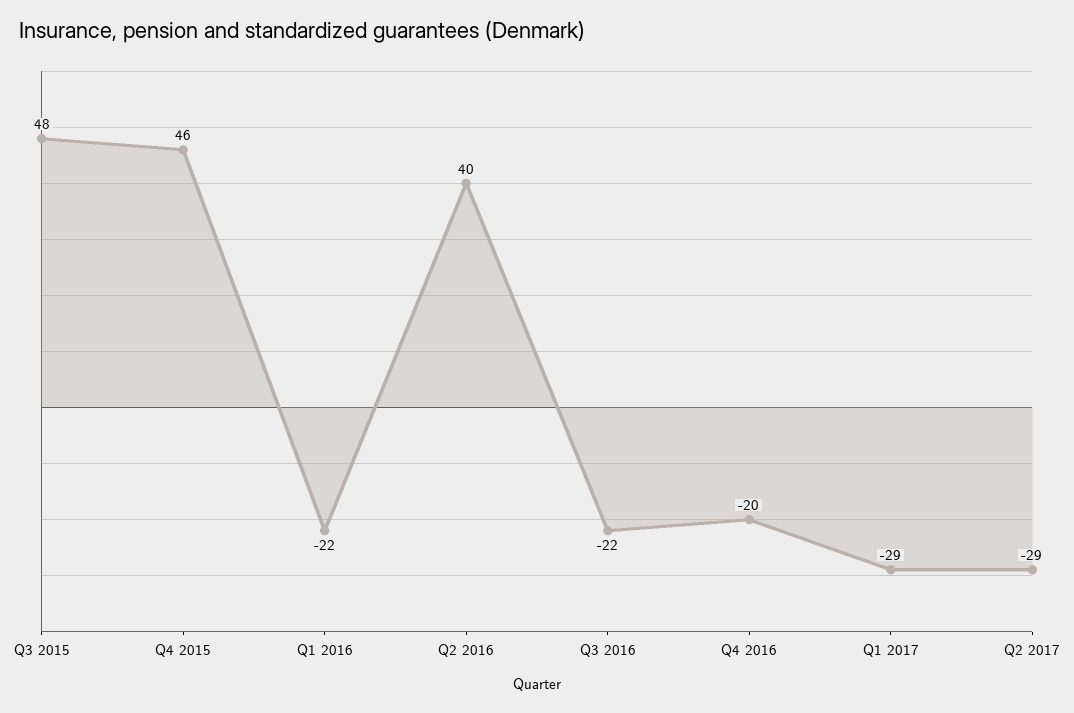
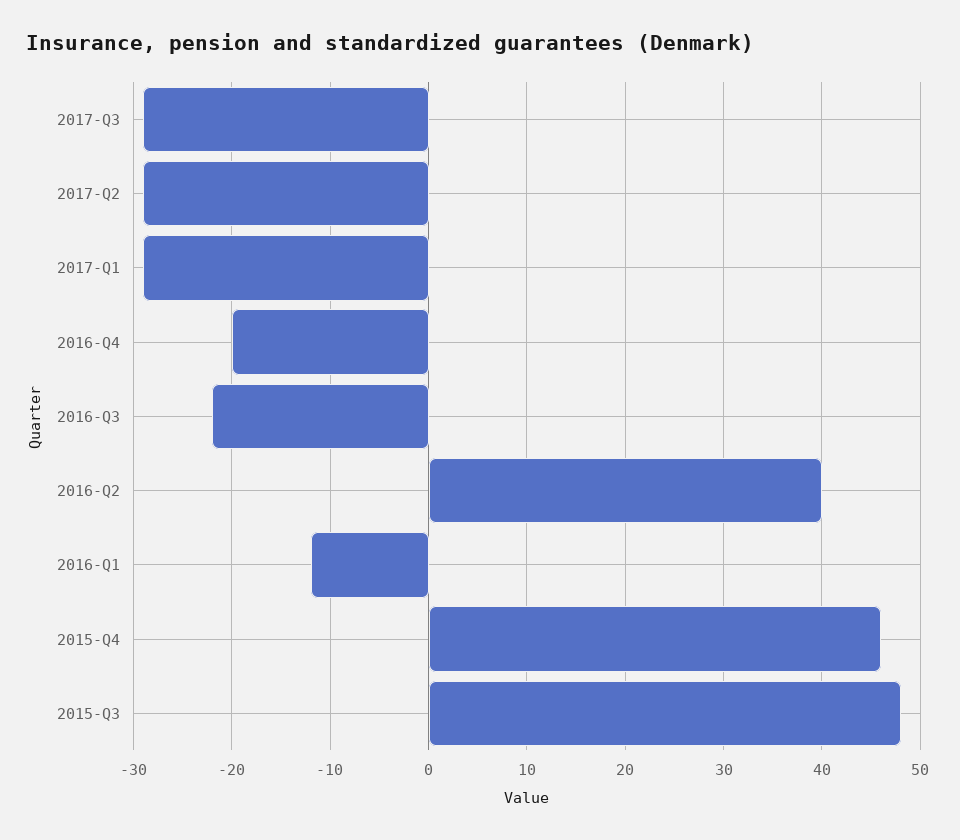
Q1 2016: -22 -> -12
2017-Q3: none -> -29

